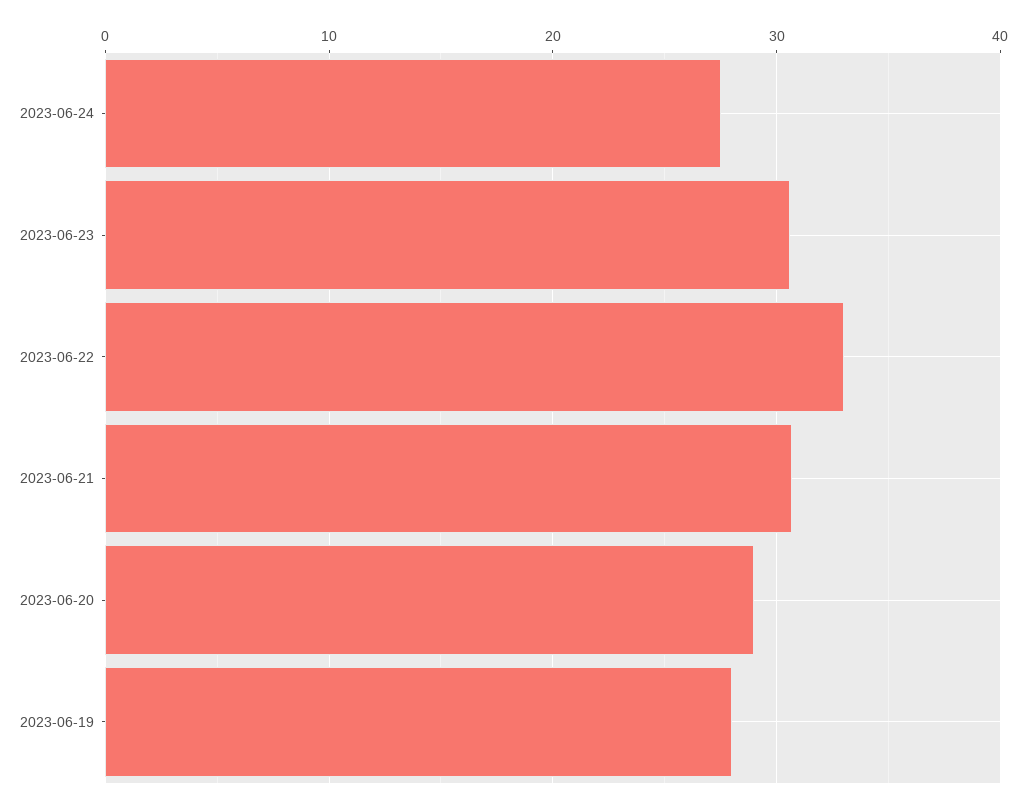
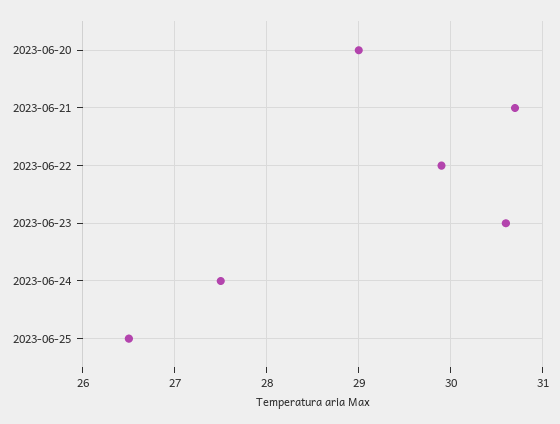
2023-06-22: 33 -> 29.9
2023-06-19: 28 -> none
2023-06-25: none -> 26.5

